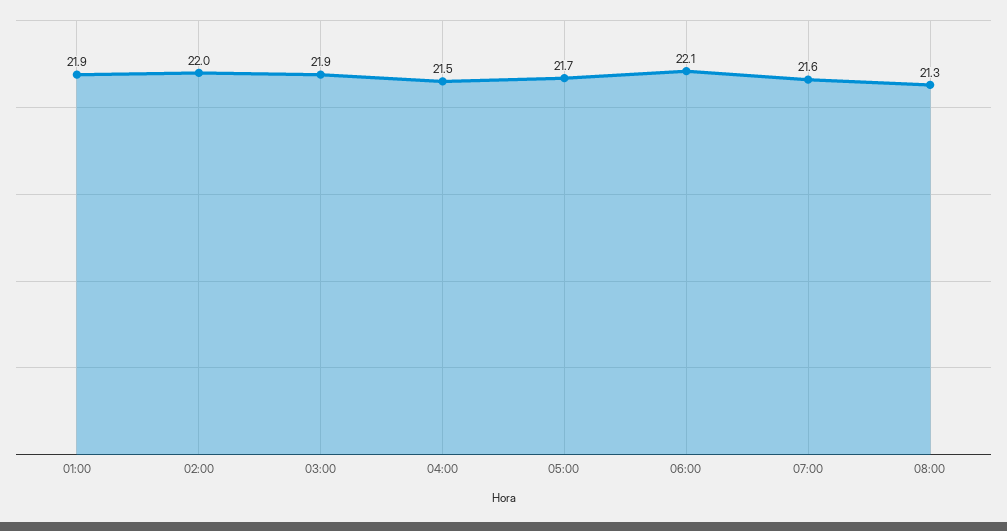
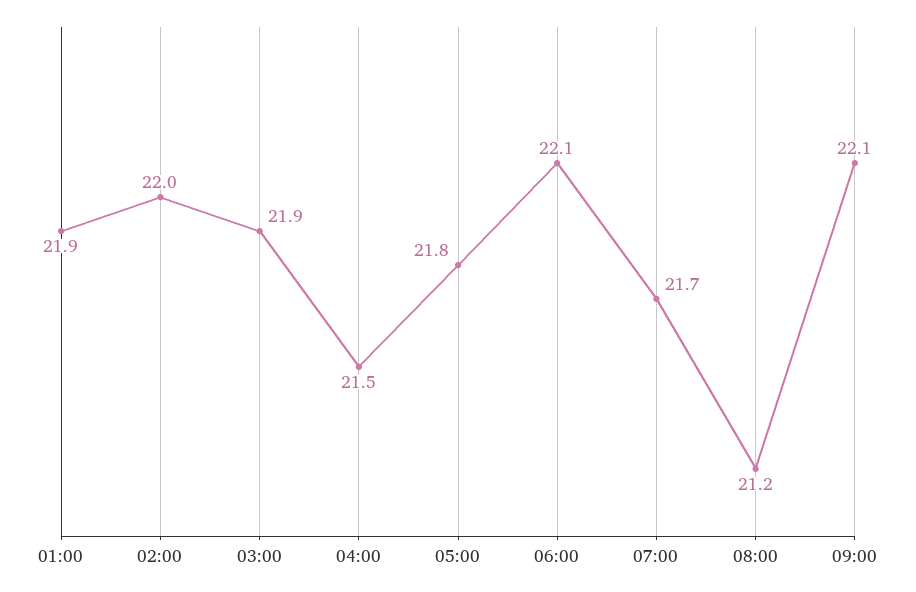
05:00: 21.7 -> 21.8
07:00: 21.6 -> 21.7
08:00: 21.3 -> 21.2
09:00: none -> 22.1

